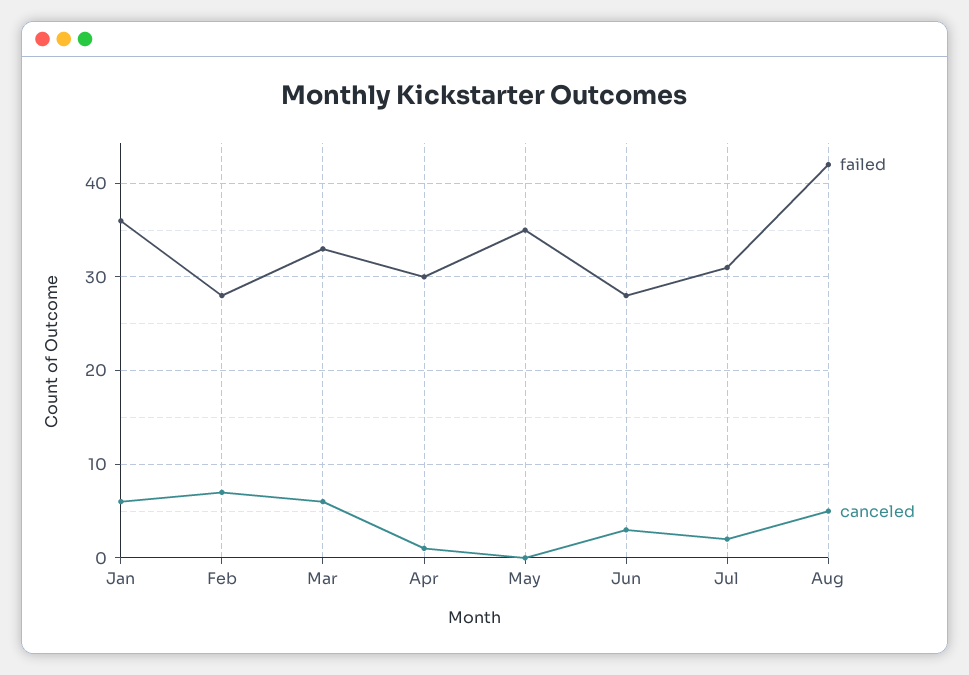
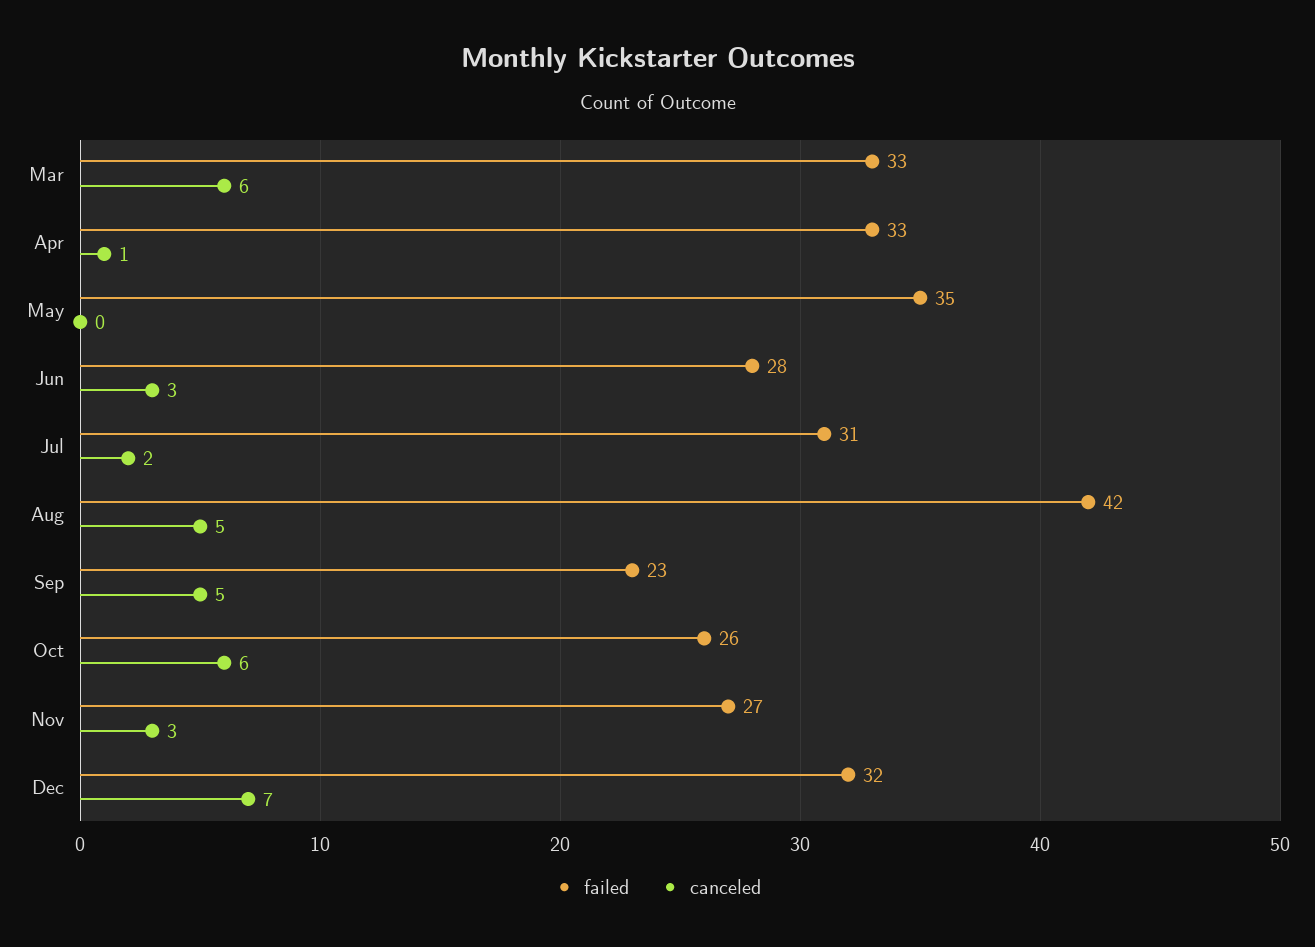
failed, Jan: 36 -> none
canceled, Jan: 6 -> none
failed, Feb: 28 -> none
canceled, Feb: 7 -> none
failed, Apr: 30 -> 33
failed, Sep: none -> 23
canceled, Sep: none -> 5
failed, Oct: none -> 26
canceled, Oct: none -> 6
failed, Nov: none -> 27
canceled, Nov: none -> 3
failed, Dec: none -> 32
canceled, Dec: none -> 7

